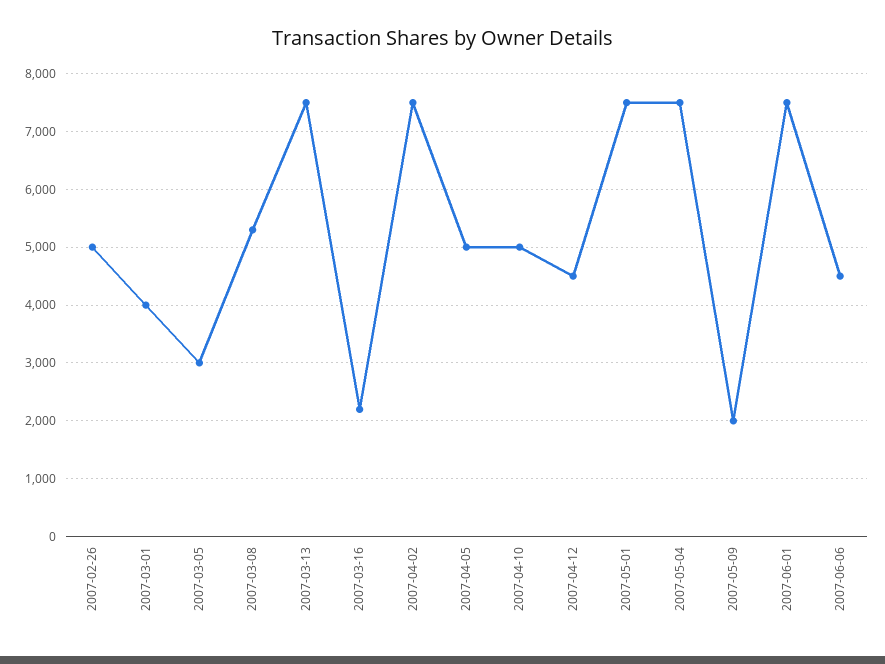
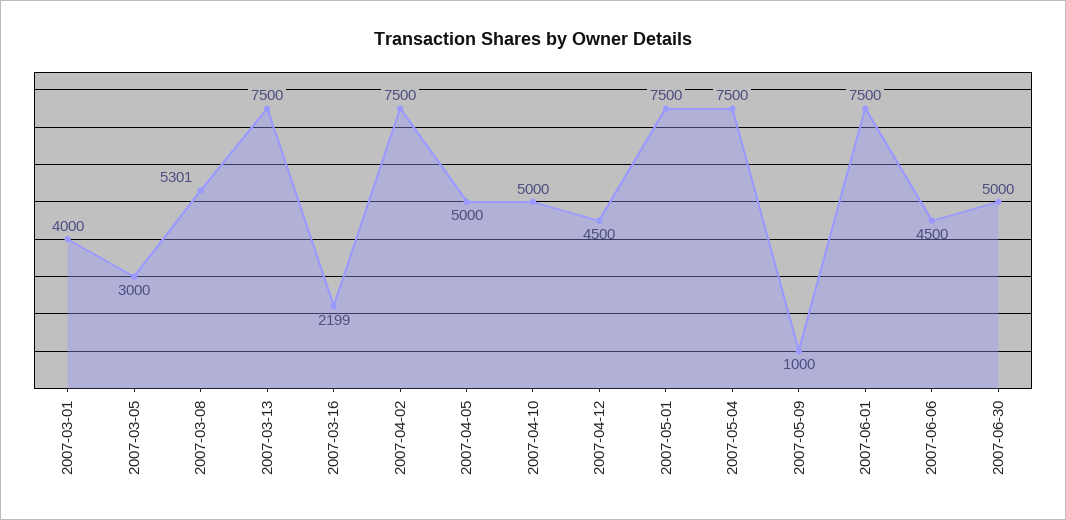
2007-02-26: 5000 -> none
2007-05-09: 2000 -> 1000
2007-06-30: none -> 5000

